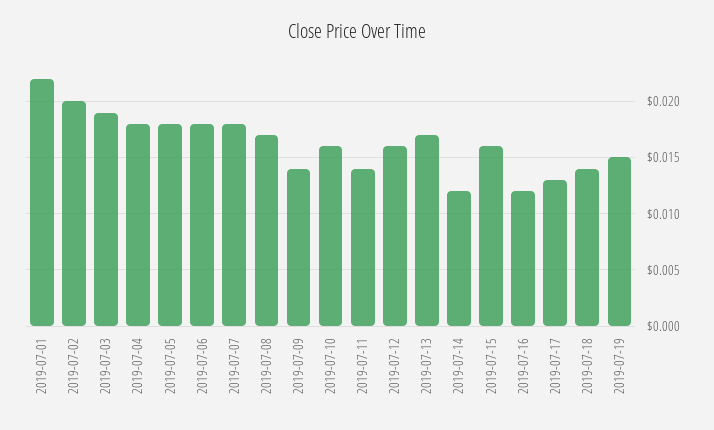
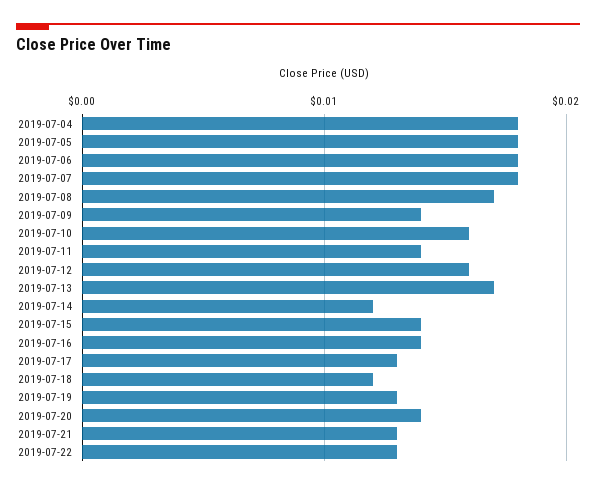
2019-07-01: 0.022 -> none
2019-07-02: 0.02 -> none
2019-07-03: 0.019 -> none
2019-07-15: 0.016 -> 0.014
2019-07-16: 0.012 -> 0.014
2019-07-18: 0.014 -> 0.012
2019-07-19: 0.015 -> 0.013
2019-07-20: none -> 0.014
2019-07-21: none -> 0.013
2019-07-22: none -> 0.013

